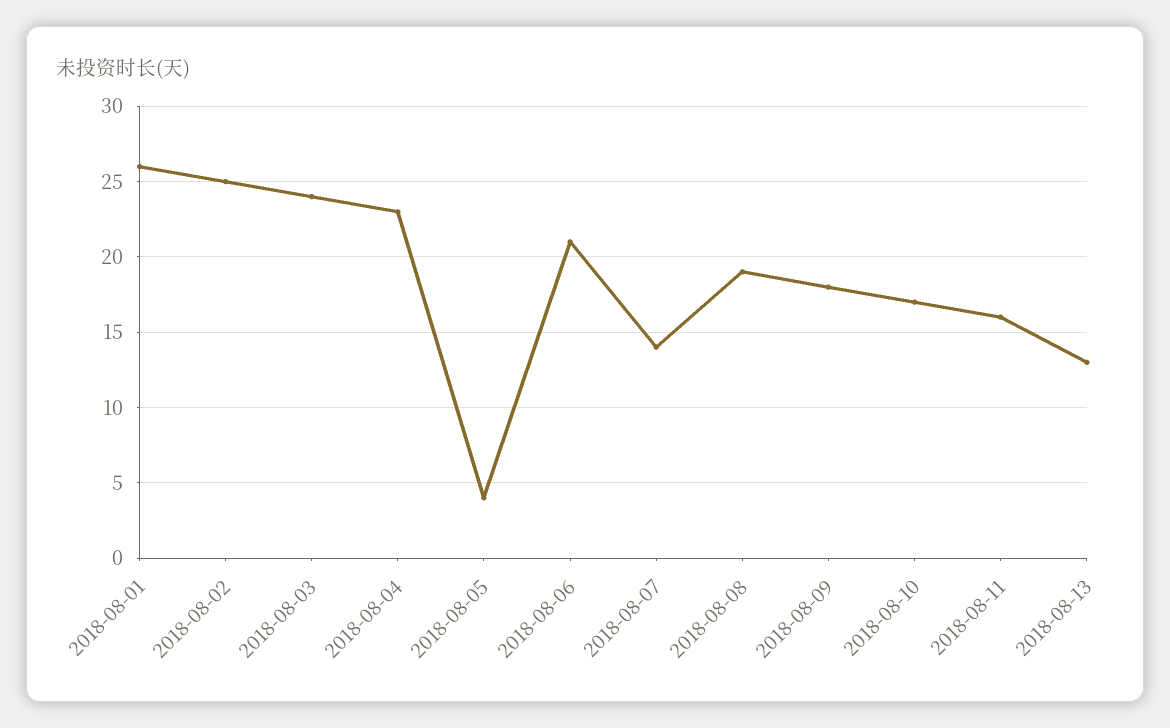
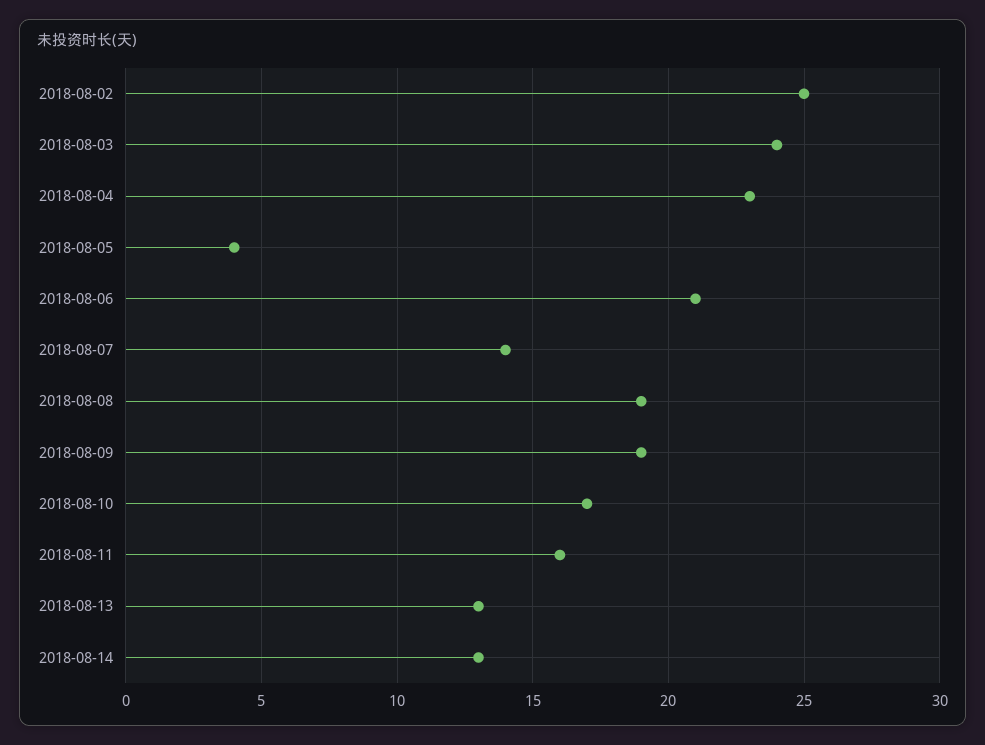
2018-08-01: 26 -> none
2018-08-09: 18 -> 19
2018-08-14: none -> 13

